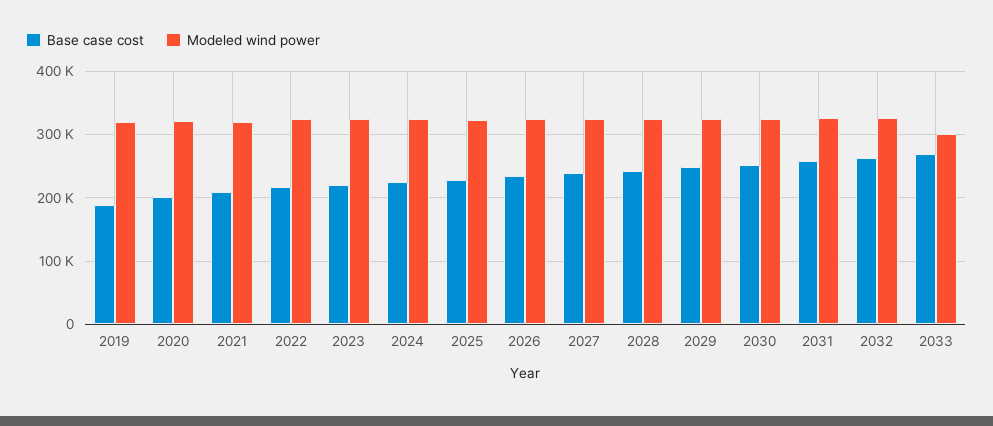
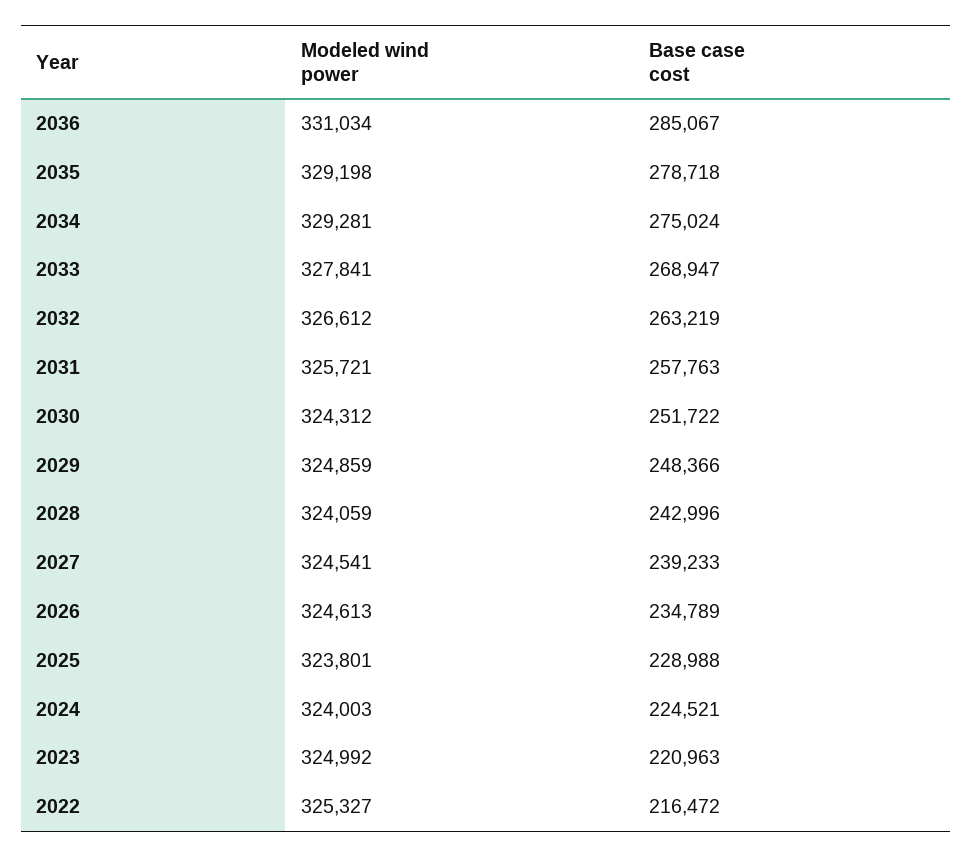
Base case cost, 2019: 190000 -> none
Modeled wind power, 2019: 320000 -> none
Base case cost, 2020: 200000 -> none
Modeled wind power, 2020: 320000 -> none
Base case cost, 2021: 210000 -> none
Modeled wind power, 2021: 320000 -> none
Modeled wind power, 2033: 300000 -> 327841
Modeled wind power, 2036: none -> 331034
Base case cost, 2036: none -> 285067
Modeled wind power, 2035: none -> 329198
Base case cost, 2035: none -> 278718
Modeled wind power, 2034: none -> 329281
Base case cost, 2034: none -> 275024

